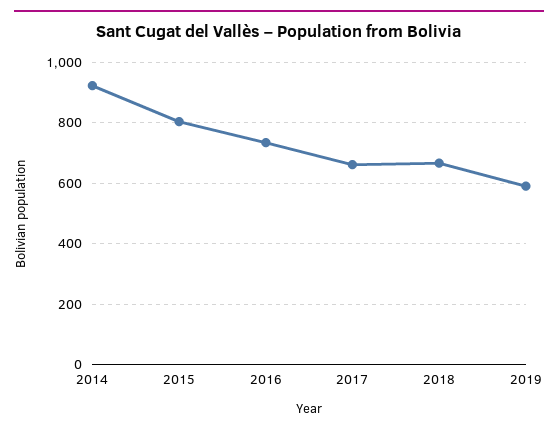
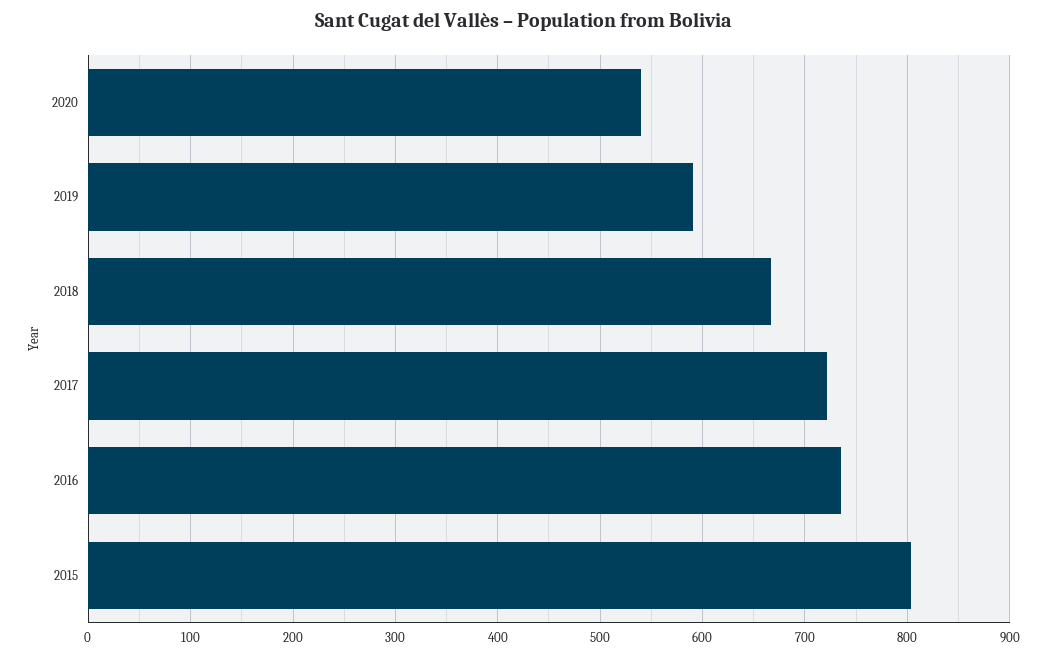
2014: 920 -> none
2017: 660 -> 720
2020: none -> 540

